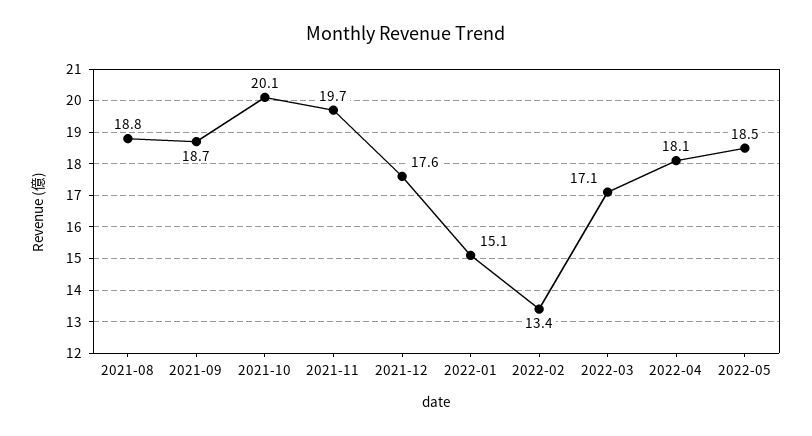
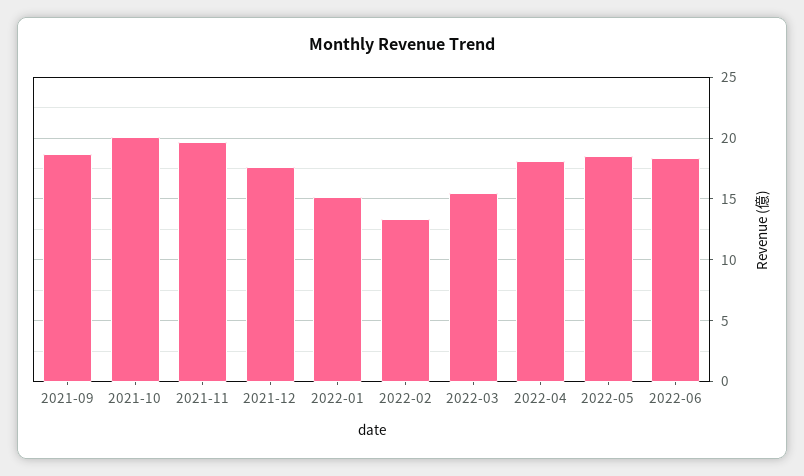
2021-08: 18.8 -> none
2022-03: 17.1 -> 15.5
2022-06: none -> 18.5

